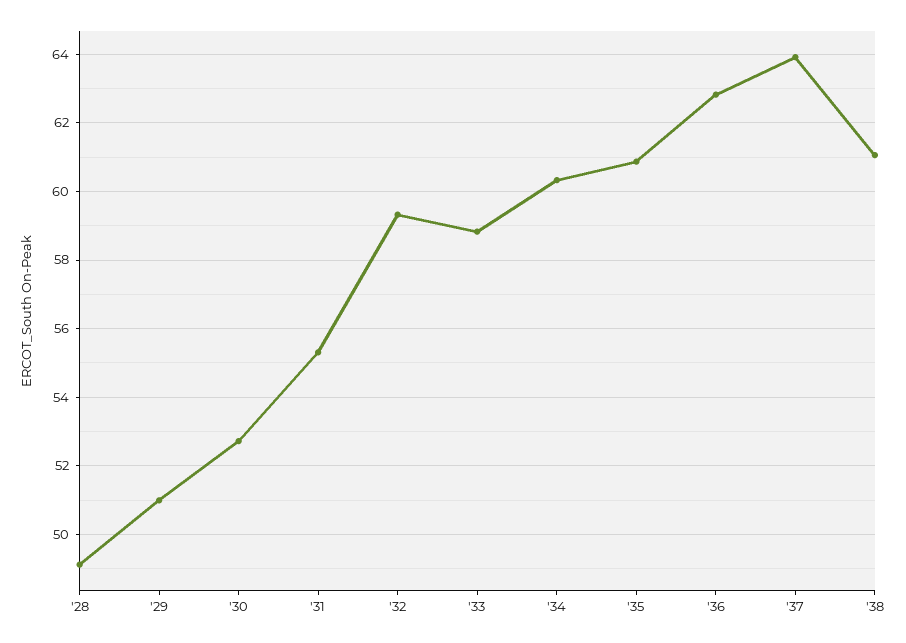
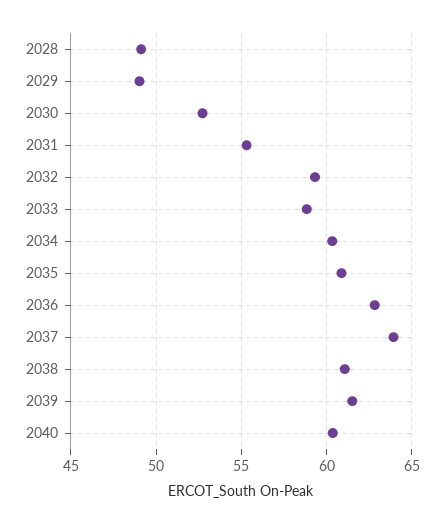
'29: 51 -> 49
2039: none -> 61.5
2040: none -> 60.5

